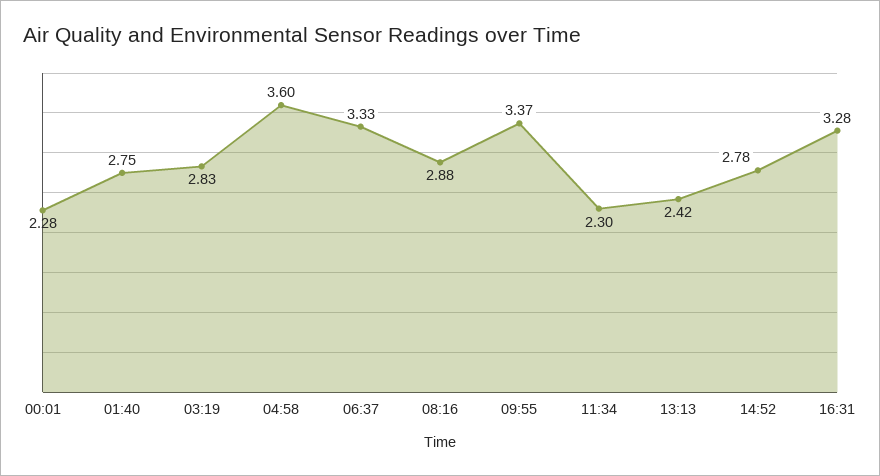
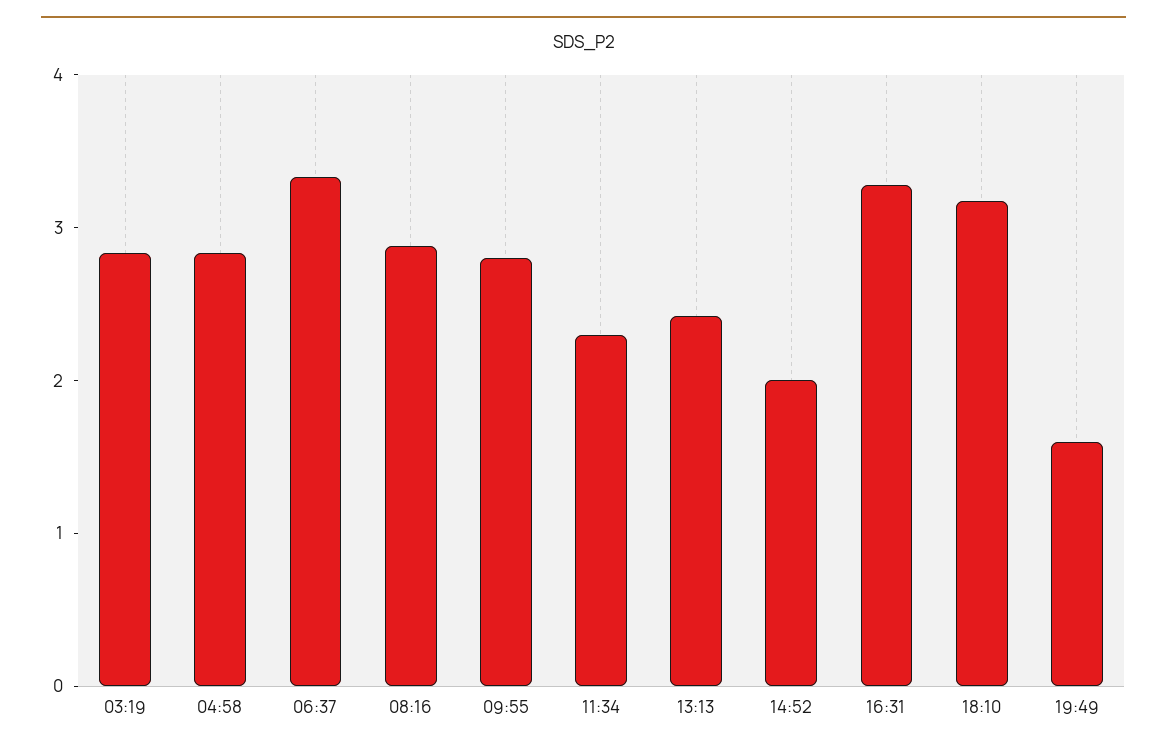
00:01: 2.28 -> none
01:40: 2.75 -> none
04:58: 3.6 -> 2.8
09:55: 3.37 -> 2.8
14:52: 2.78 -> 2
18:10: none -> 3.2
19:49: none -> 1.6

